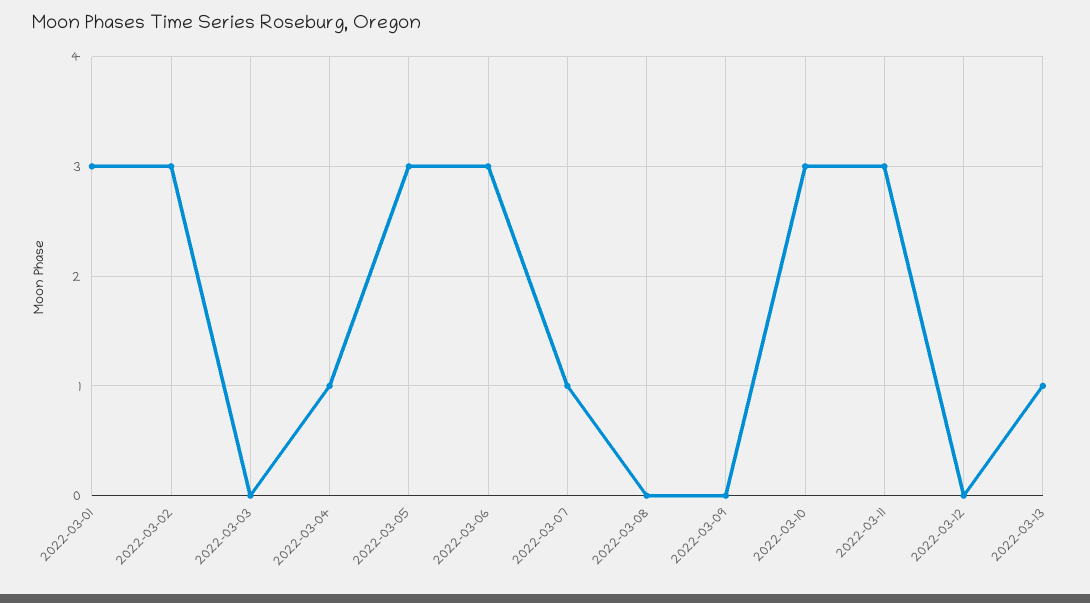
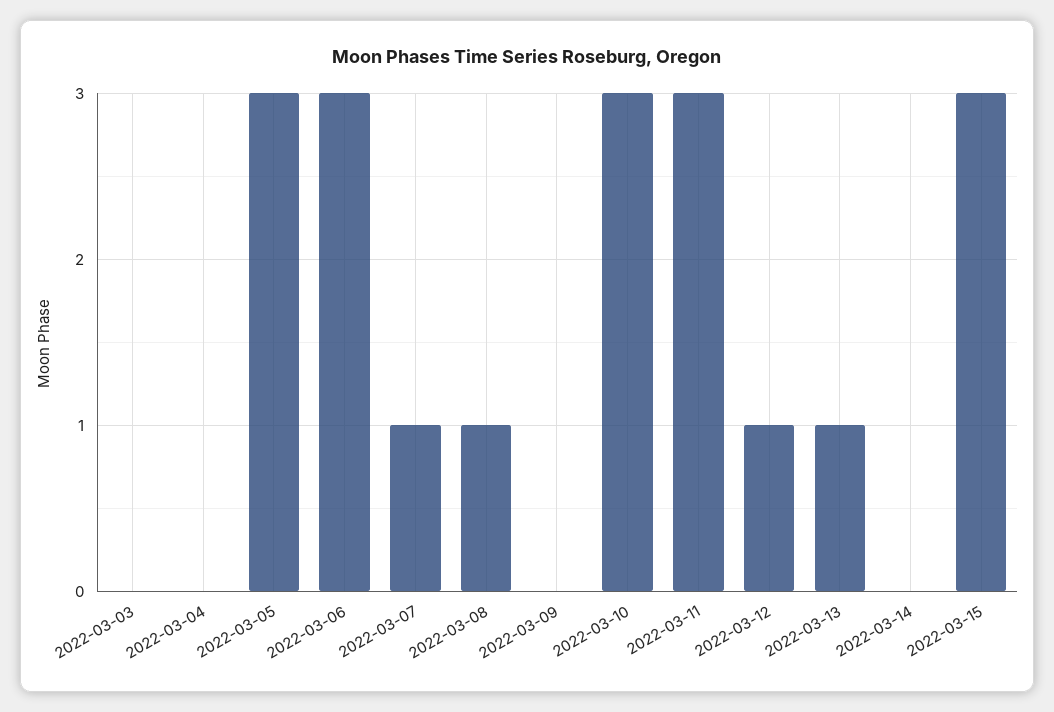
2022-03-01: 3 -> none
2022-03-02: 3 -> none
2022-03-04: 1 -> 0
2022-03-08: 0 -> 1
2022-03-12: 0 -> 1
2022-03-14: none -> 0
2022-03-15: none -> 3

